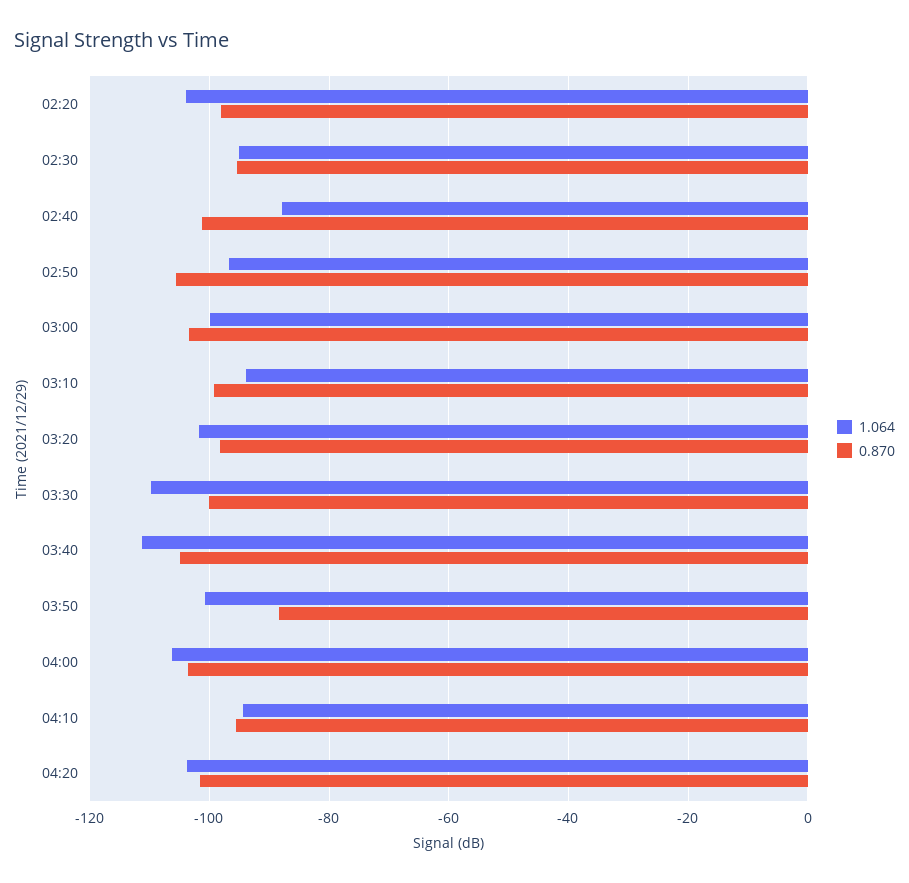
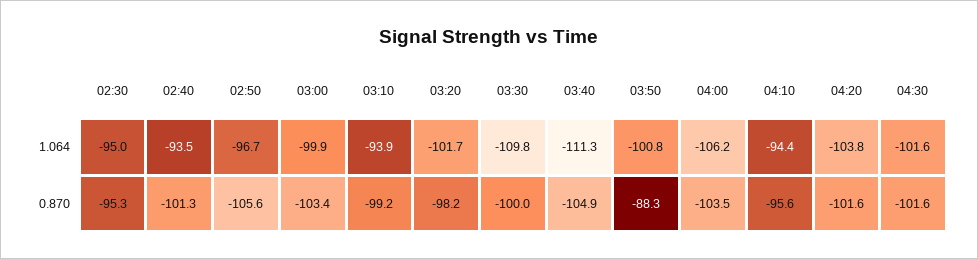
1.064, 02:20: -104 -> none
0.870, 02:20: -98 -> none
1.064, 02:40: -88 -> -93.5
1.064, 04:30: none -> -101.6
0.870, 04:30: none -> -101.6

